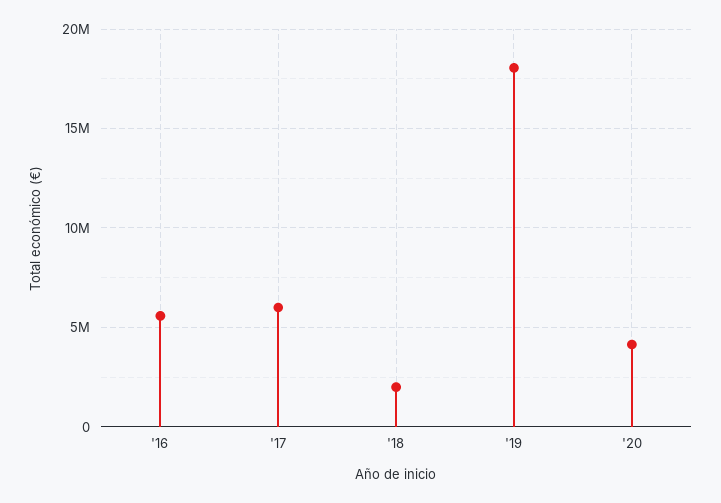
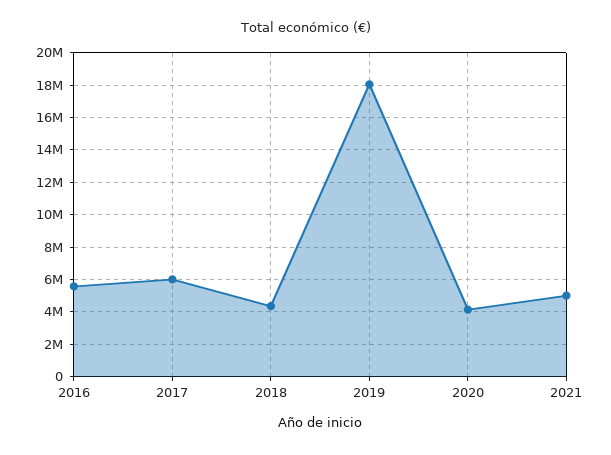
'18: 2000000 -> 4500000
2021: none -> 5000000

